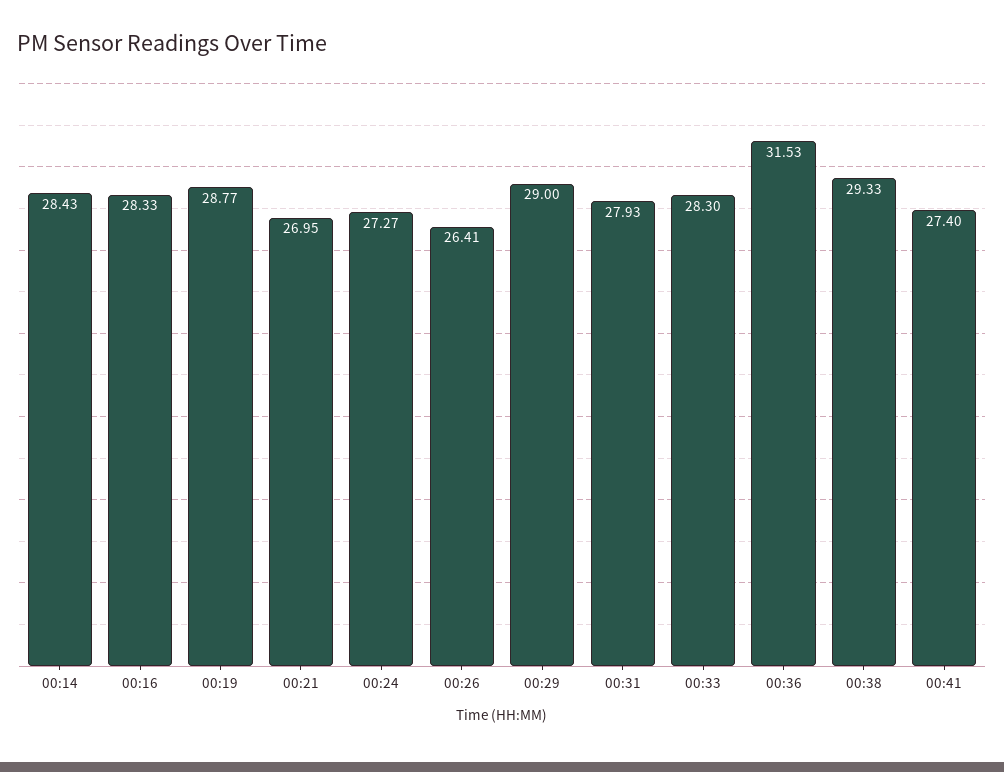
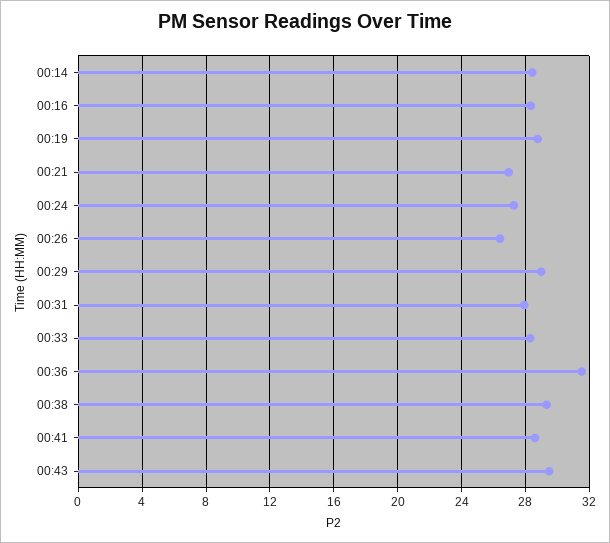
00:41: 27.4 -> 28.5
00:43: none -> 29.5

